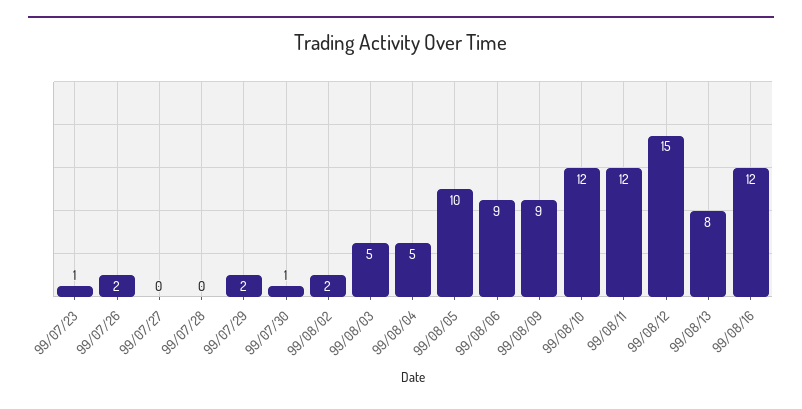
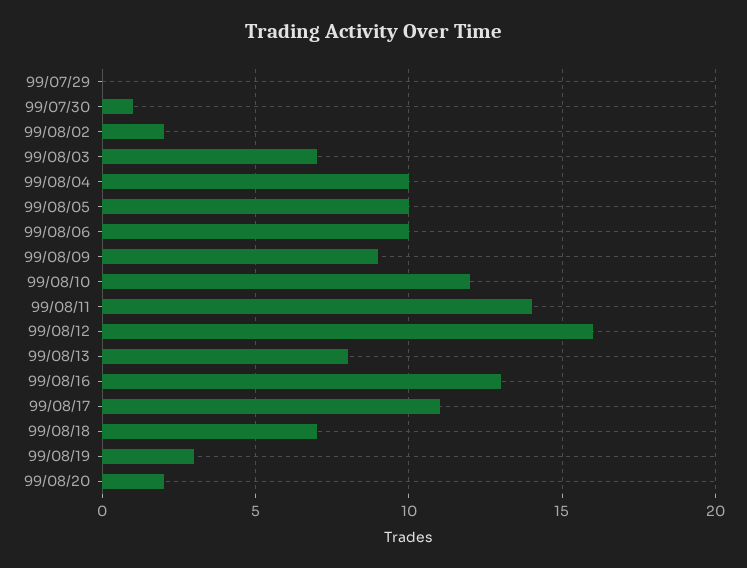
99/07/23: 1 -> none
99/07/26: 2 -> none
99/07/27: 0 -> none
99/07/28: 0 -> none
99/07/29: 2 -> 0
99/08/03: 5 -> 7
99/08/04: 5 -> 10
99/08/06: 9 -> 10
99/08/11: 12 -> 14
99/08/12: 15 -> 16
99/08/16: 12 -> 13
99/08/17: none -> 11
99/08/18: none -> 7
99/08/19: none -> 3
99/08/20: none -> 2

